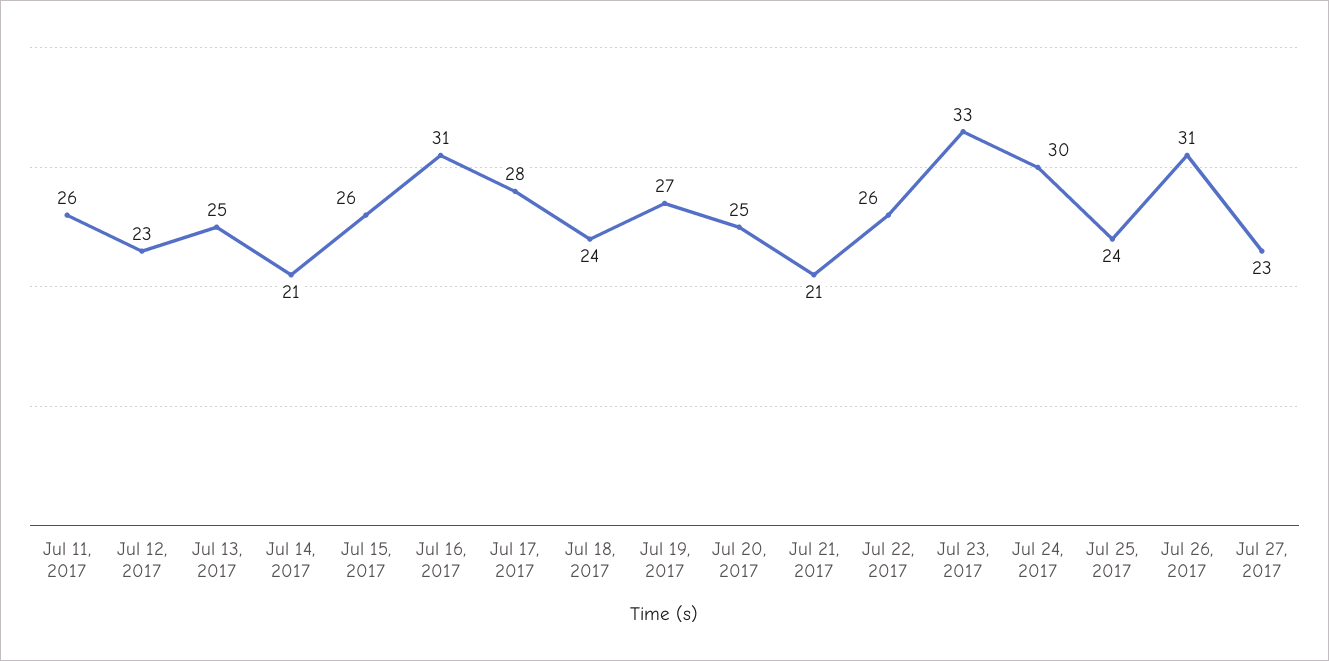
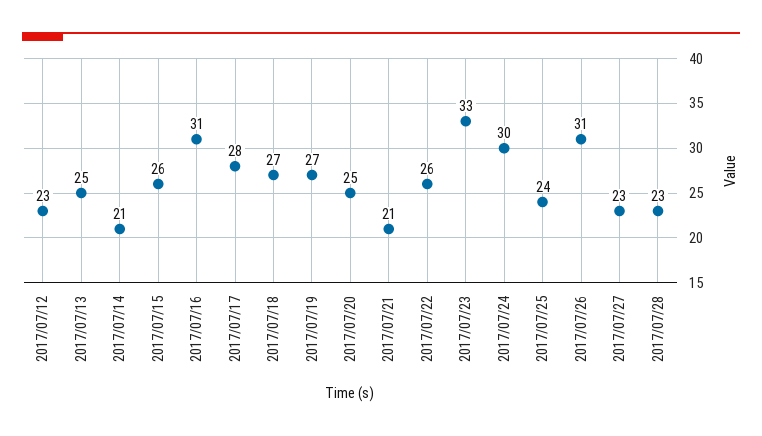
Jul 11, 2017: 26 -> none
Jul 18, 2017: 24 -> 27
2017/07/28: none -> 23

